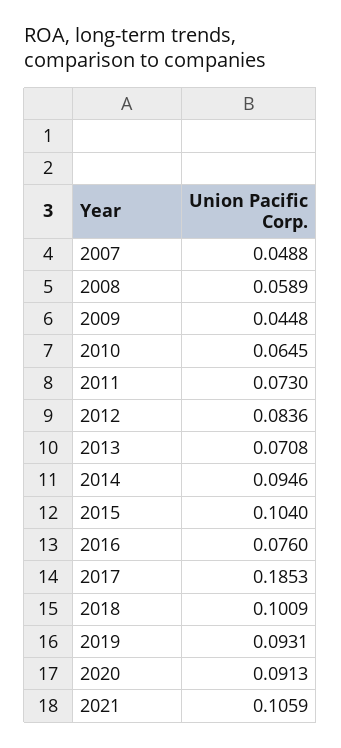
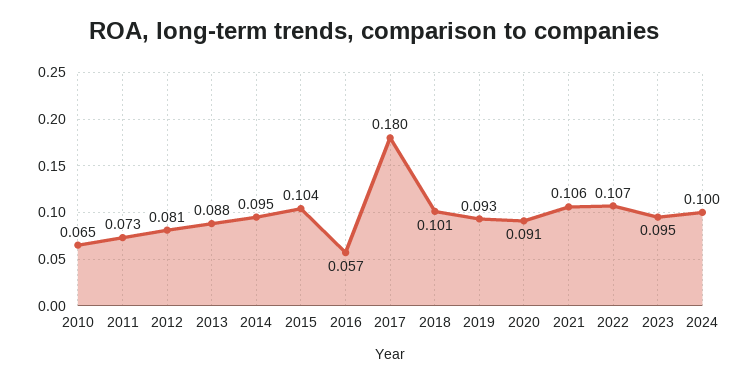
2007: 0.0488 -> none
2008: 0.0589 -> none
2009: 0.0448 -> none
2012: 0.0836 -> 0.081
2013: 0.0708 -> 0.088
2016: 0.076 -> 0.057
2017: 0.1853 -> 0.18
2022: none -> 0.107
2023: none -> 0.095
2024: none -> 0.1

